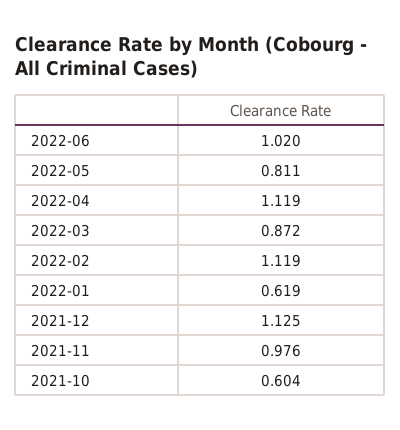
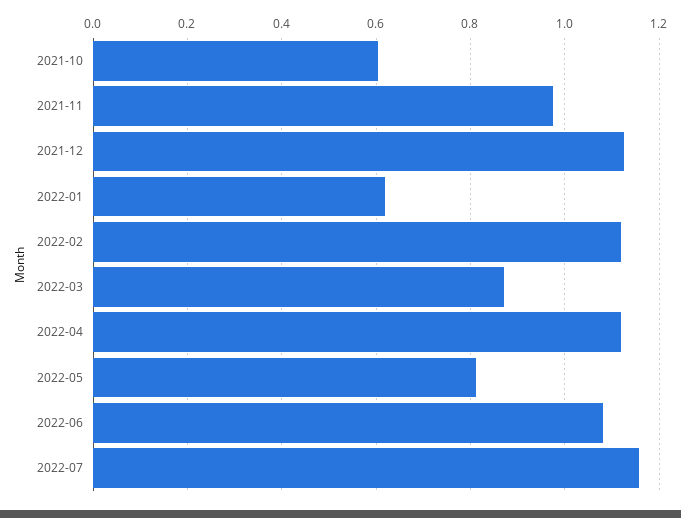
2022-06: 1.02 -> 1.08
2022-07: none -> 1.16

